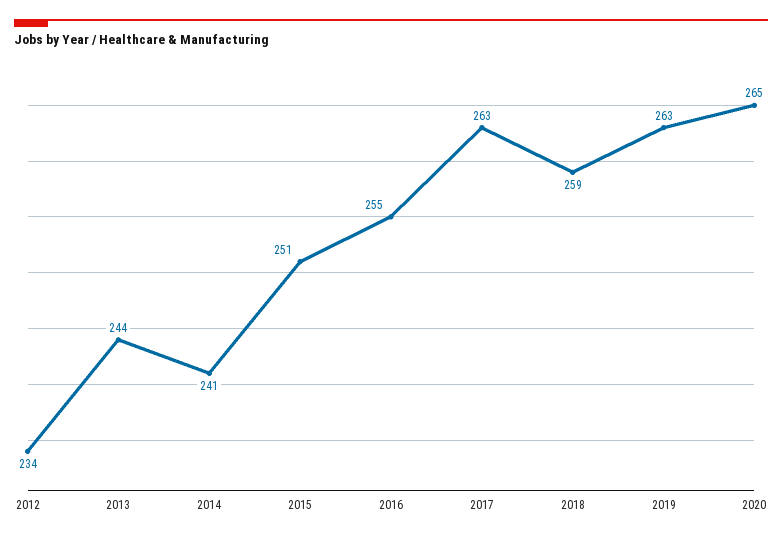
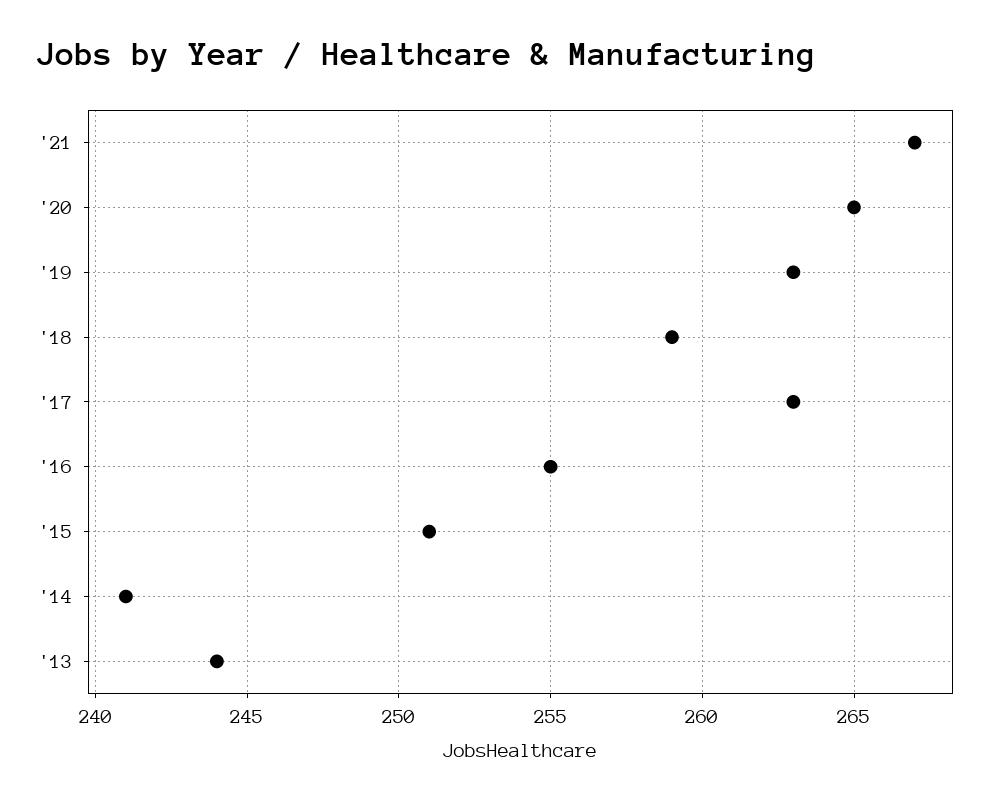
2012: 234 -> none
'21: none -> 267

